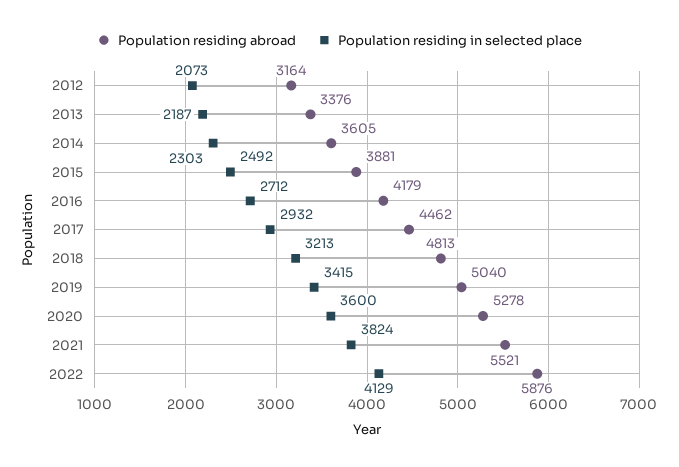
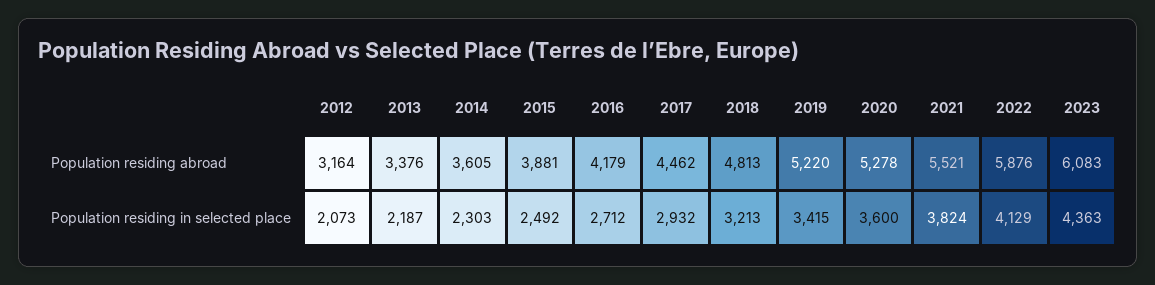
Population residing abroad, 2019: 5040 -> 5220
Population residing abroad, 2023: none -> 6083
Population residing in selected place, 2023: none -> 4363

